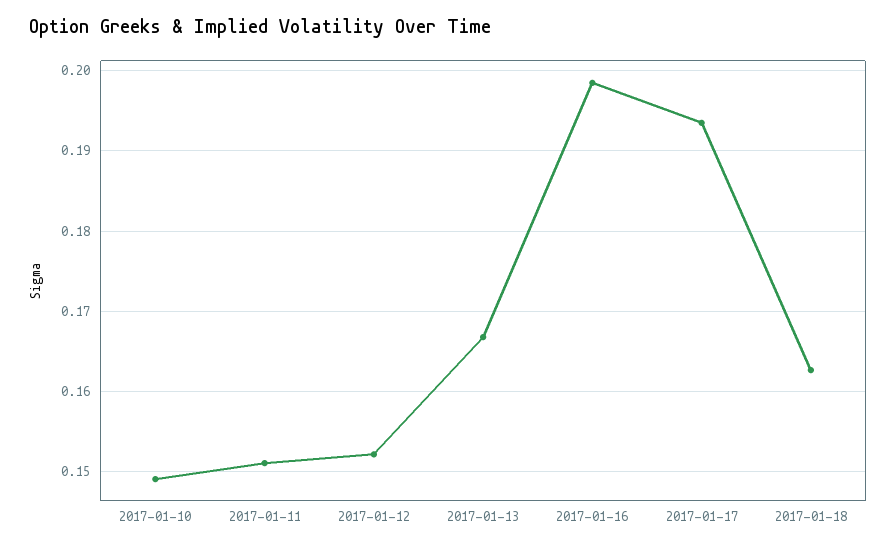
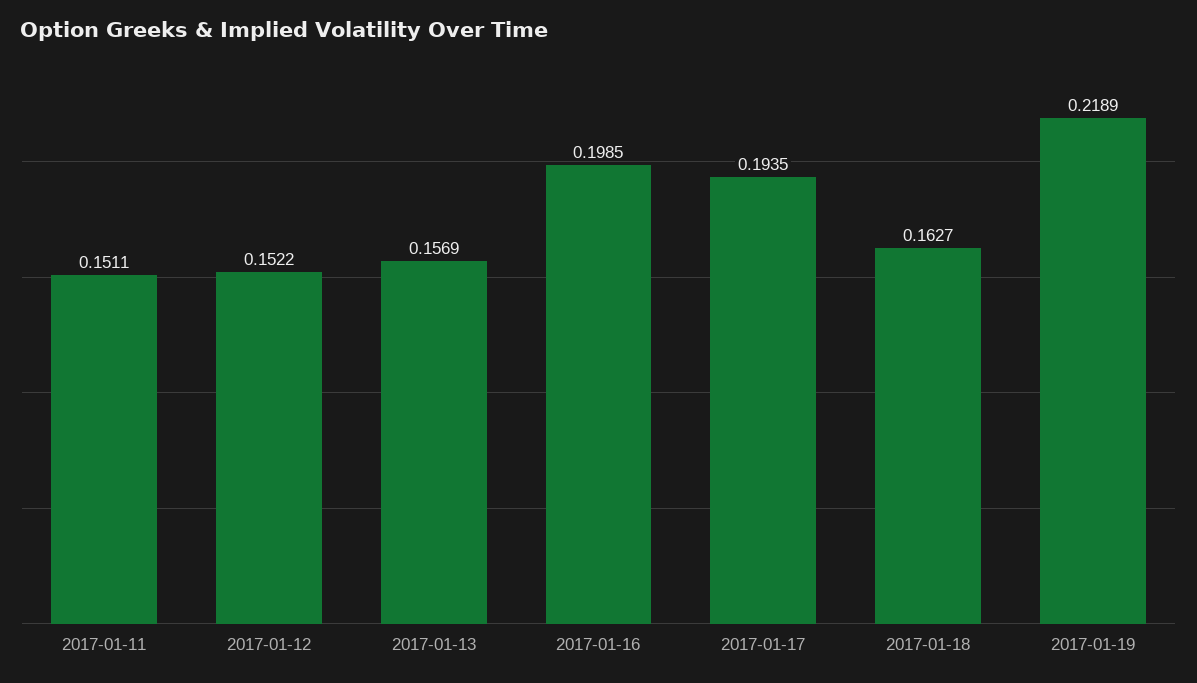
2017-01-10: 0.149 -> none
2017-01-13: 0.167 -> 0.1569
2017-01-19: none -> 0.2189

